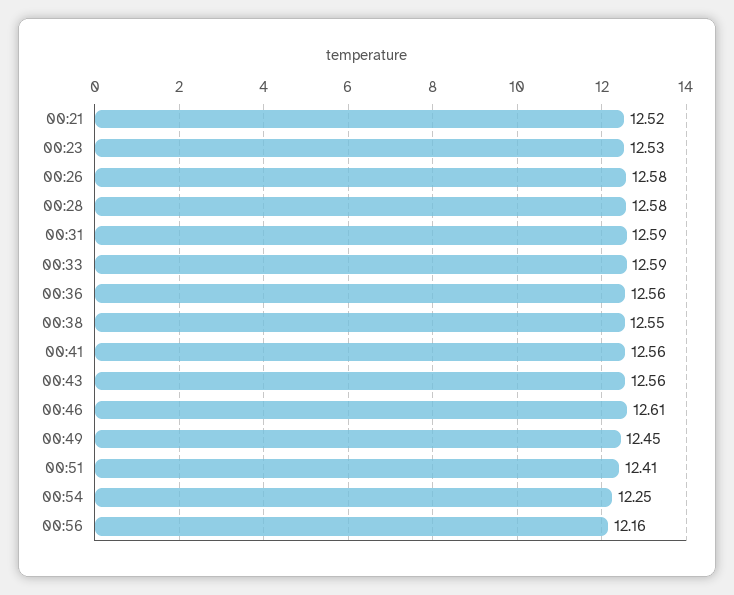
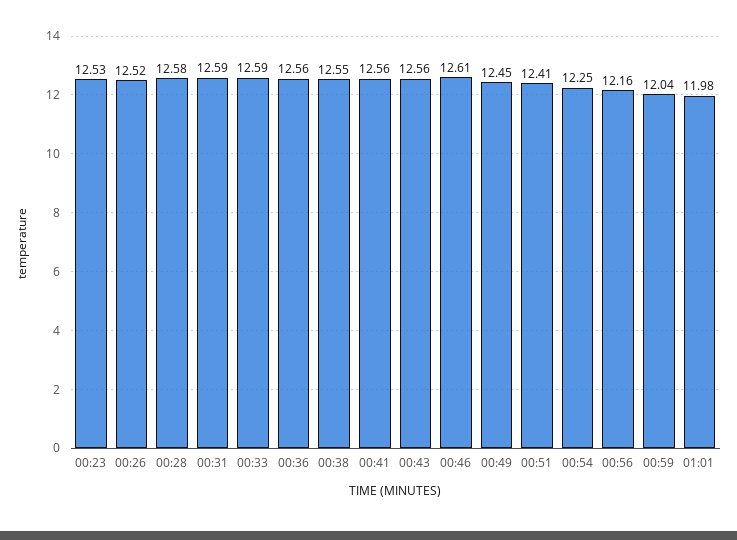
00:21: 12.52 -> none
00:26: 12.58 -> 12.52
00:59: none -> 12.04
01:01: none -> 11.98

